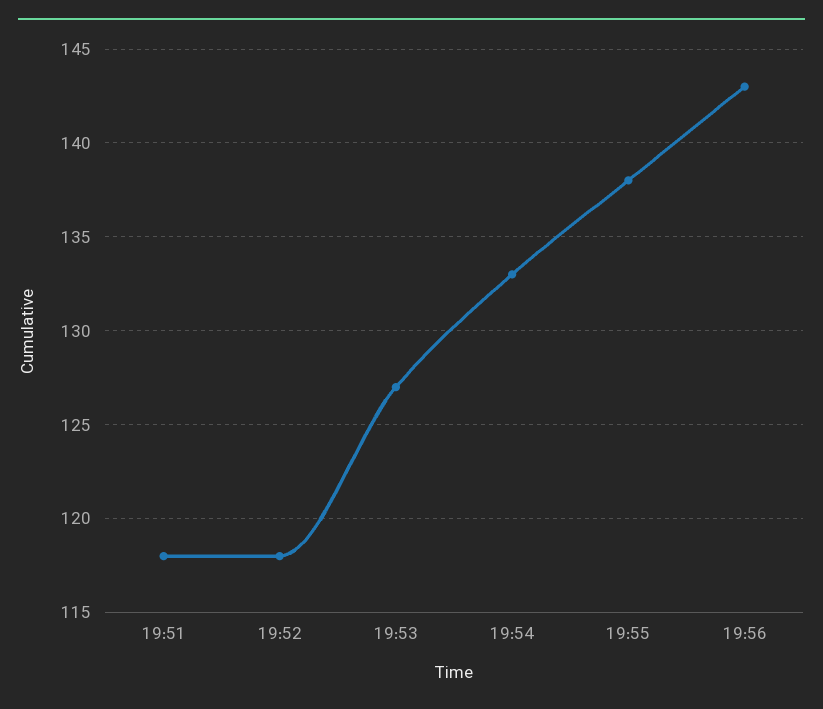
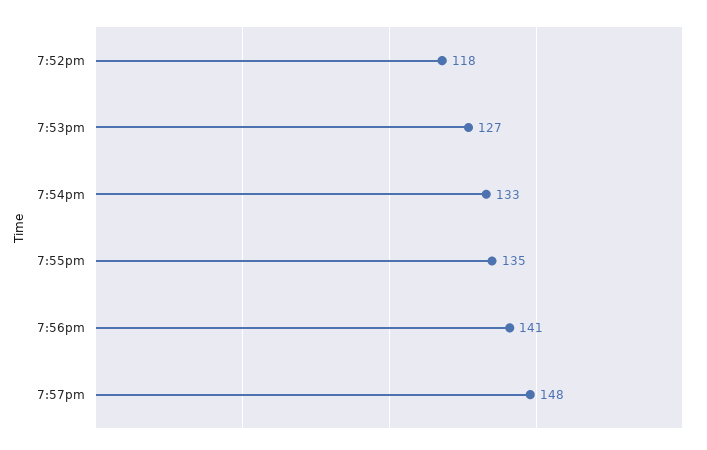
19:51: 118 -> none
19:55: 138 -> 135
19:56: 143 -> 141
7:57pm: none -> 148

